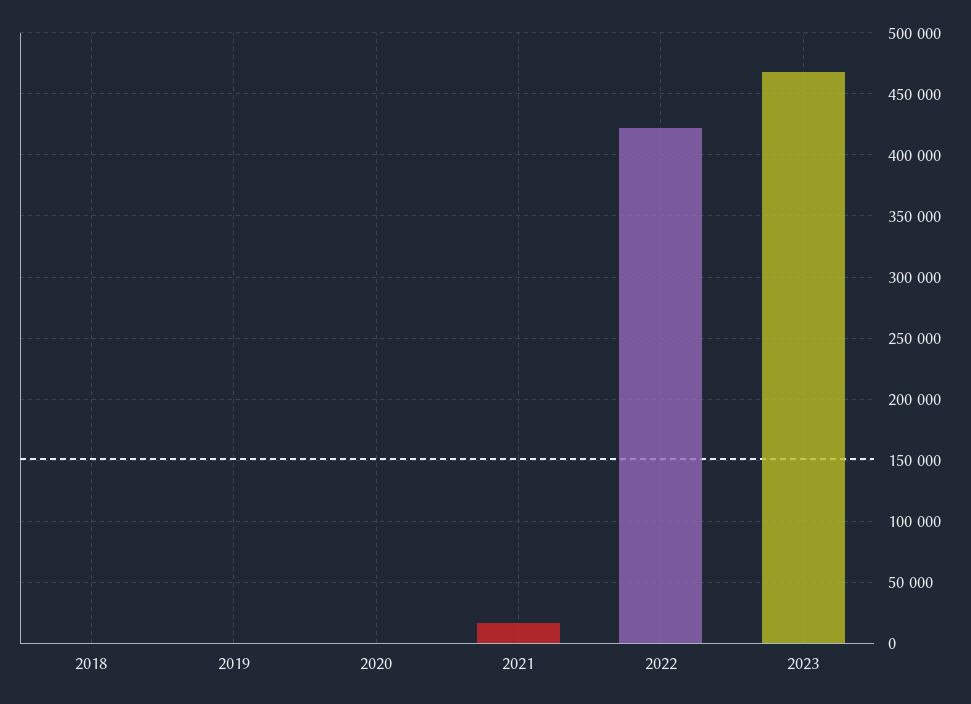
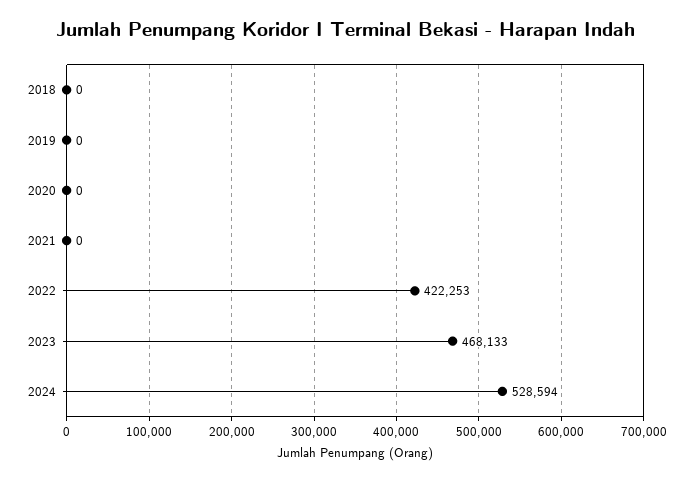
2021: 15000 -> 0
2024: none -> 528594

